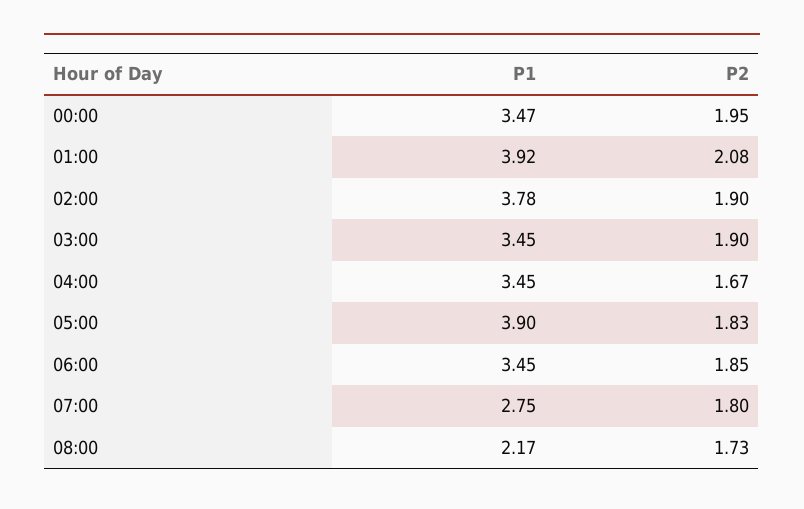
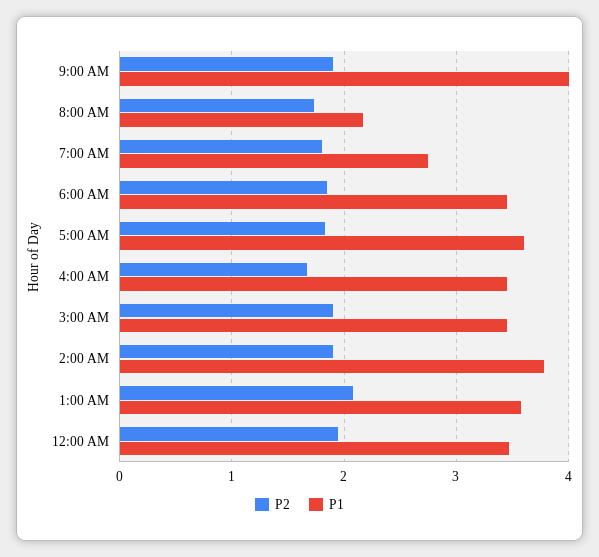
P1, 01:00: 3.92 -> 3.6
P1, 05:00: 3.9 -> 3.6
P2, 9:00 AM: none -> 1.9
P1, 9:00 AM: none -> 4

